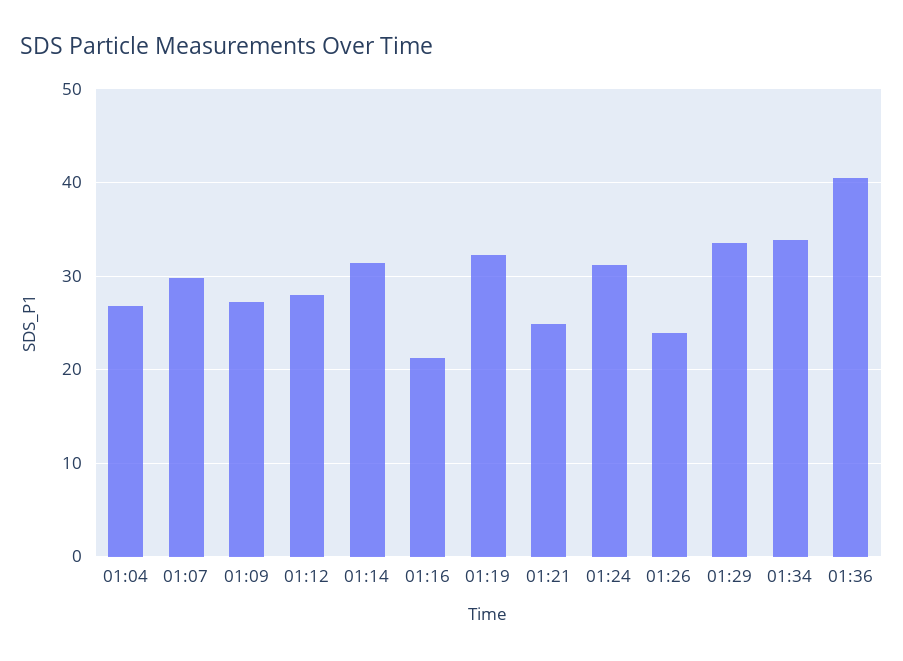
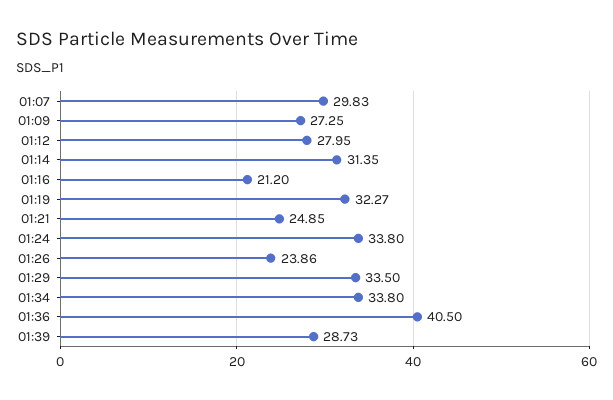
01:04: 27 -> none
01:24: 31 -> 33.8
01:39: none -> 28.73

